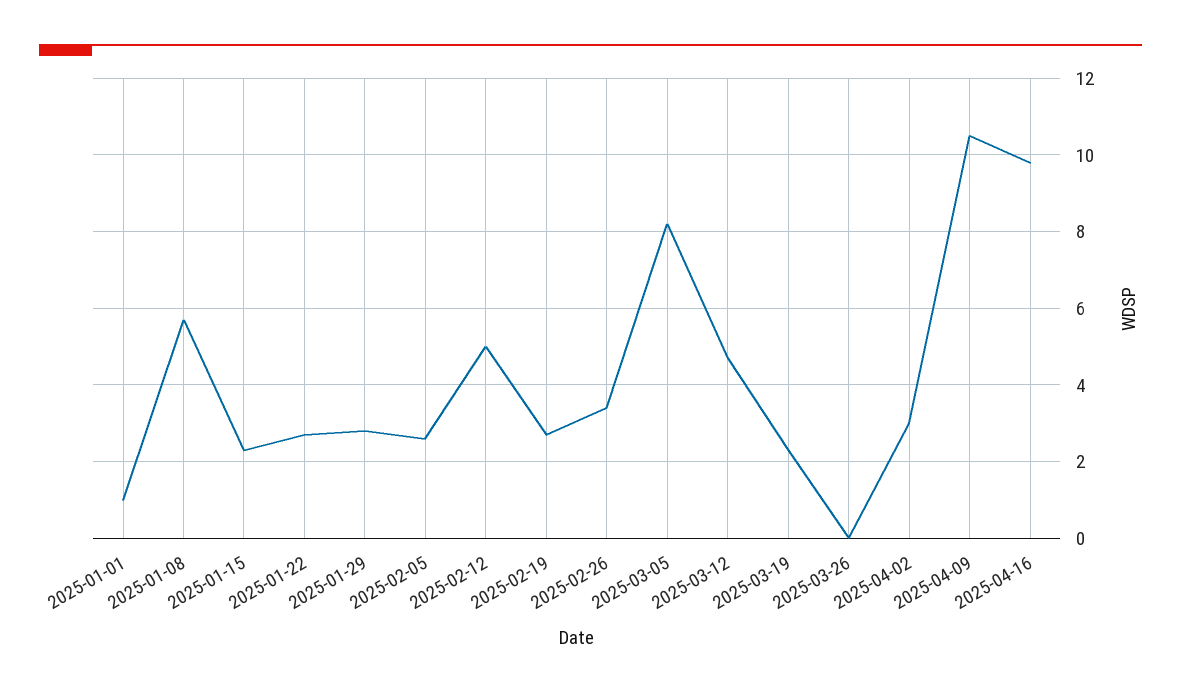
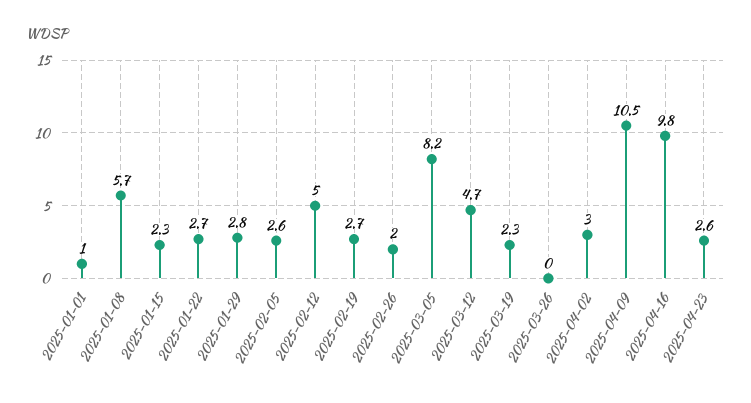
2025-02-26: 3.5 -> 2
2025-04-23: none -> 2.6

